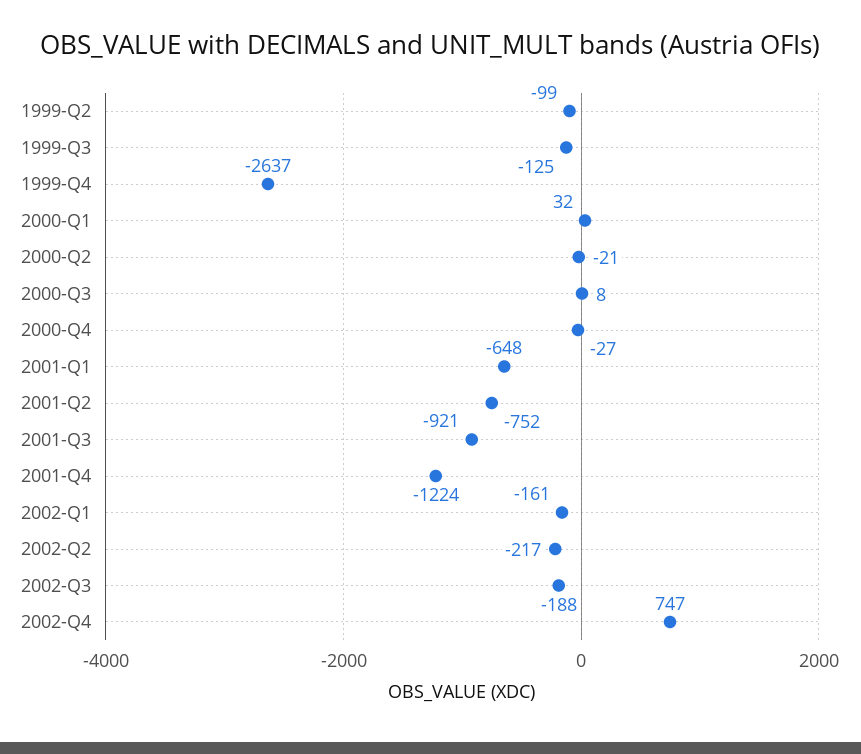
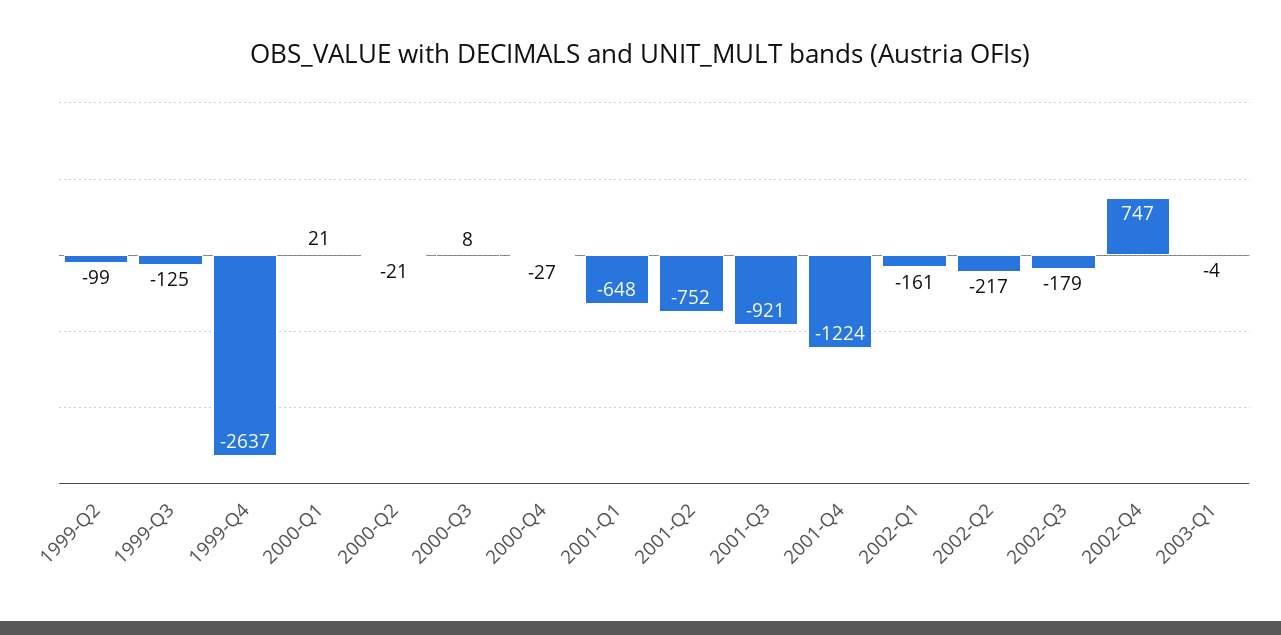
2000-Q1: 32 -> 21
2002-Q3: -188 -> -179
2003-Q1: none -> -4

